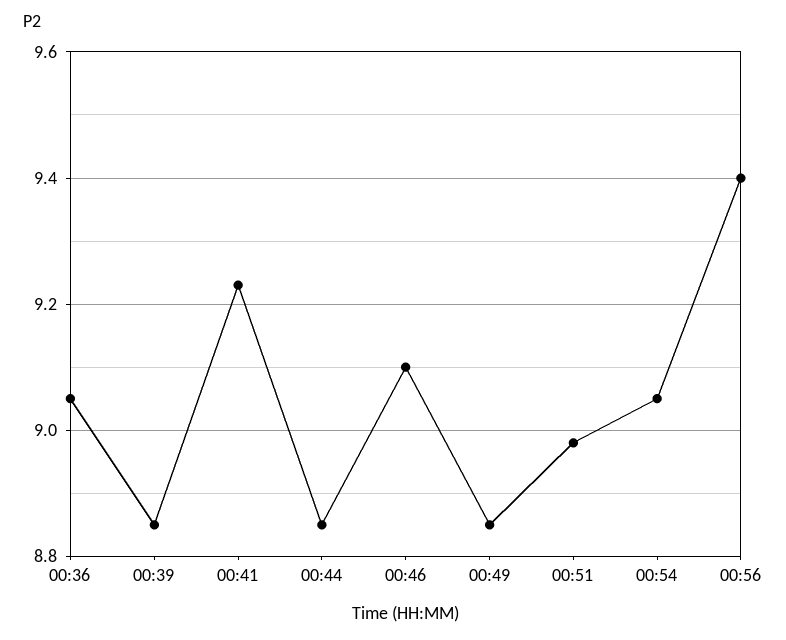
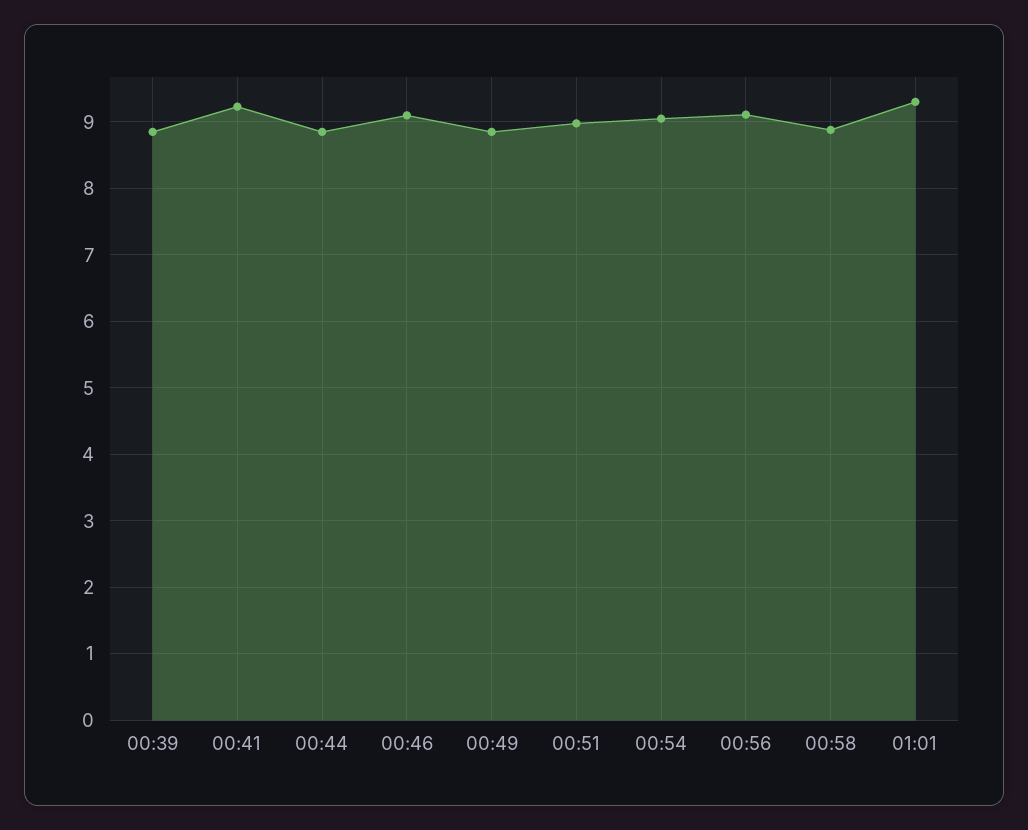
00:36: 9.05 -> none
00:56: 9.4 -> 9.1
00:58: none -> 8.9
01:01: none -> 9.3

